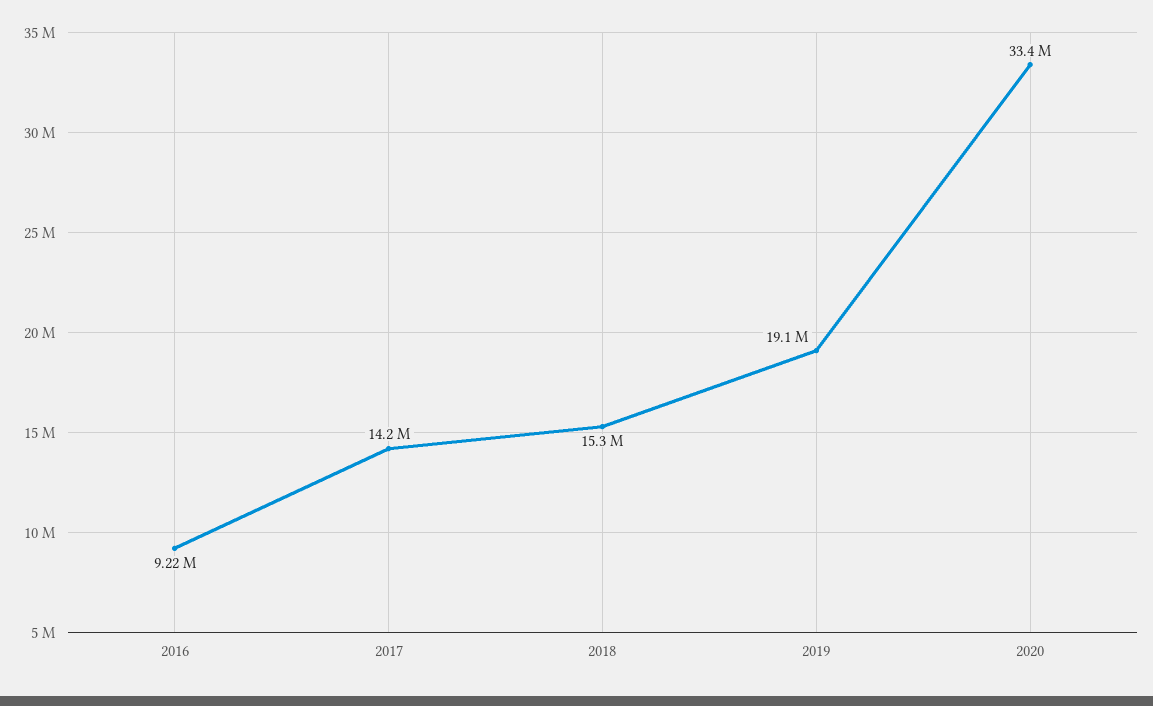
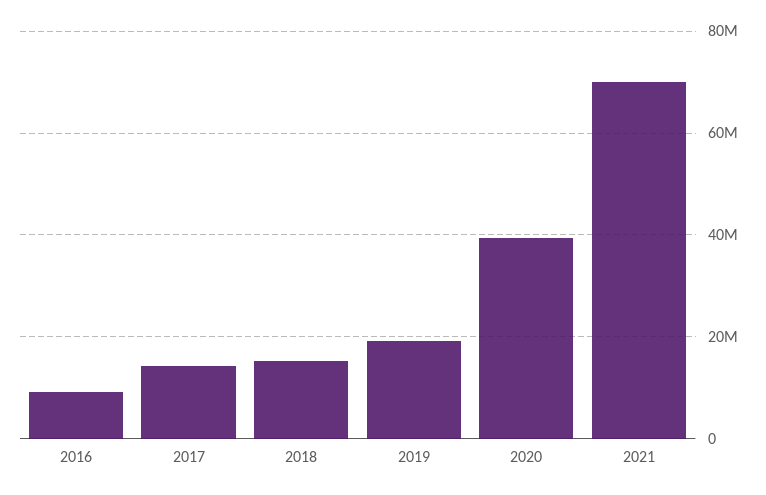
2020: 33400000 -> 40000000
2021: none -> 70000000

